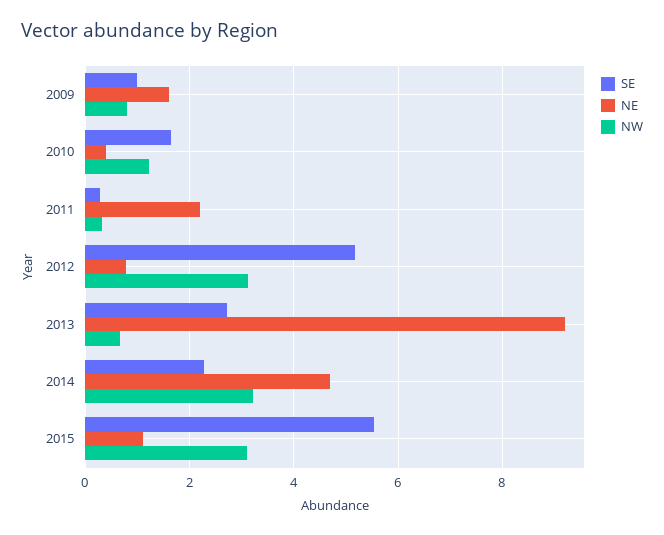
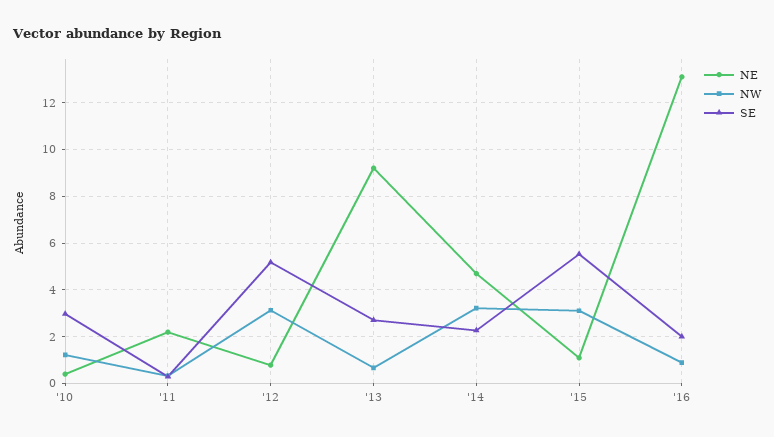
SE, 2009: 1 -> none
NE, 2009: 1.6 -> none
NW, 2009: 0.8 -> none
SE, 2010: 1.6 -> 3
NE, '16: none -> 13
NW, '16: none -> 1
SE, '16: none -> 2

